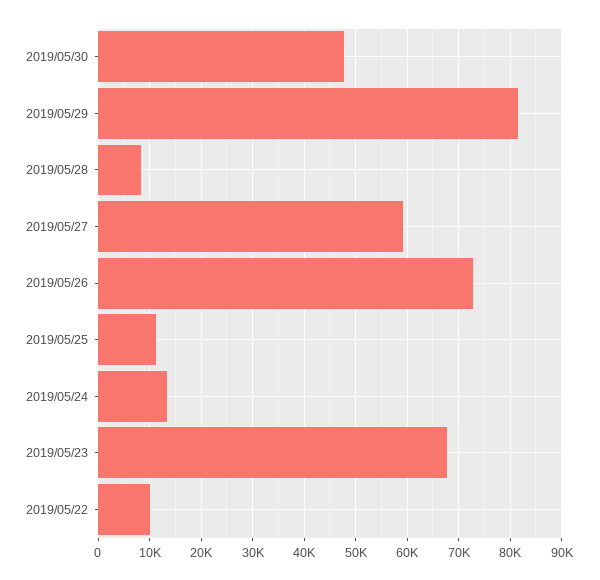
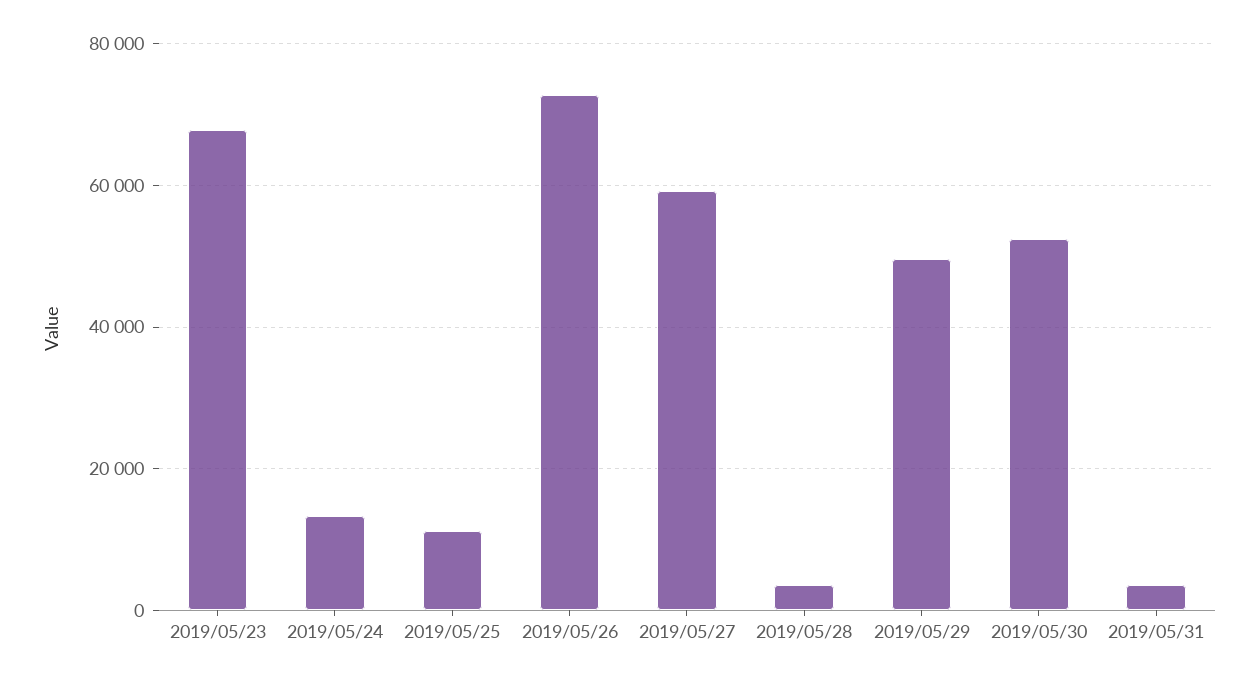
2019/05/30: 48000 -> 52000
2019/05/29: 82000 -> 50000
2019/05/28: 8000 -> 4000
2019/05/22: 10000 -> none
2019/05/31: none -> 4000

